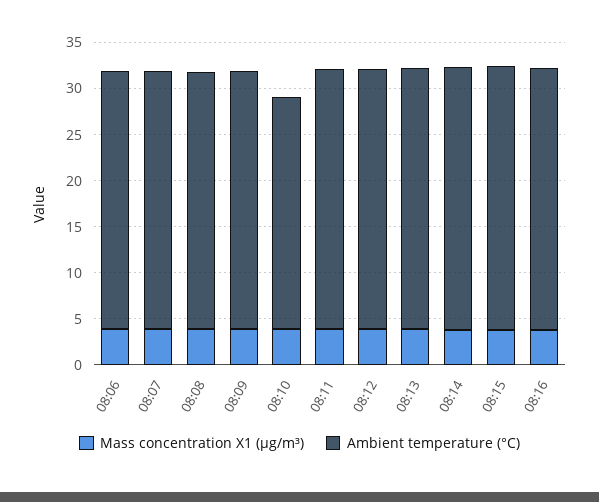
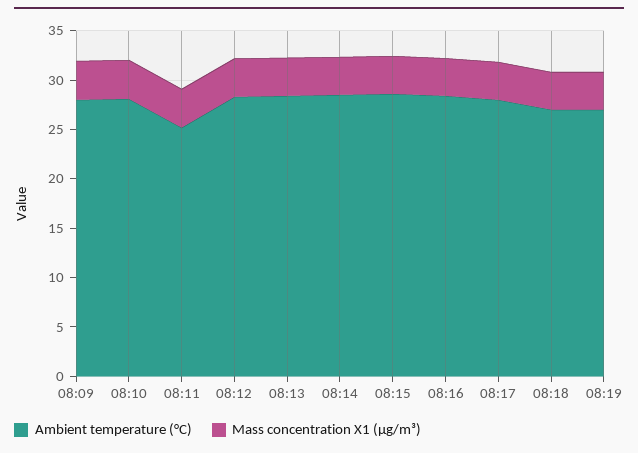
Mass concentration X1 (μg/m³), 08:06: 4 -> none
Ambient temperature (°C), 08:06: 28 -> none
Mass concentration X1 (μg/m³), 08:07: 4 -> none
Ambient temperature (°C), 08:07: 28 -> none
Mass concentration X1 (μg/m³), 08:08: 4 -> none
Ambient temperature (°C), 08:08: 28 -> none
Ambient temperature (°C), 08:10: 25 -> 28
Ambient temperature (°C), 08:11: 28 -> 25
Ambient temperature (°C), 08:17: none -> 28
Mass concentration X1 (μg/m³), 08:17: none -> 4
Ambient temperature (°C), 08:18: none -> 27
Mass concentration X1 (μg/m³), 08:18: none -> 4
Ambient temperature (°C), 08:19: none -> 27
Mass concentration X1 (μg/m³), 08:19: none -> 4

